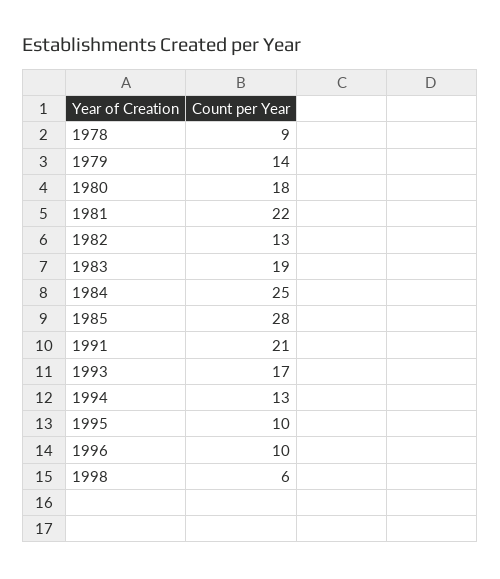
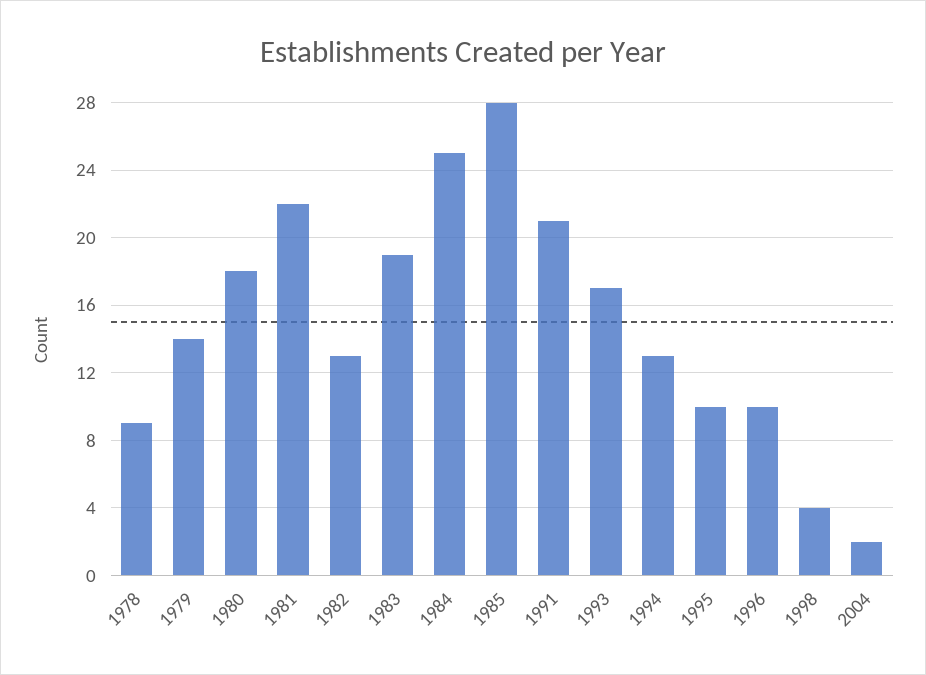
1998: 6 -> 4
2004: none -> 2

